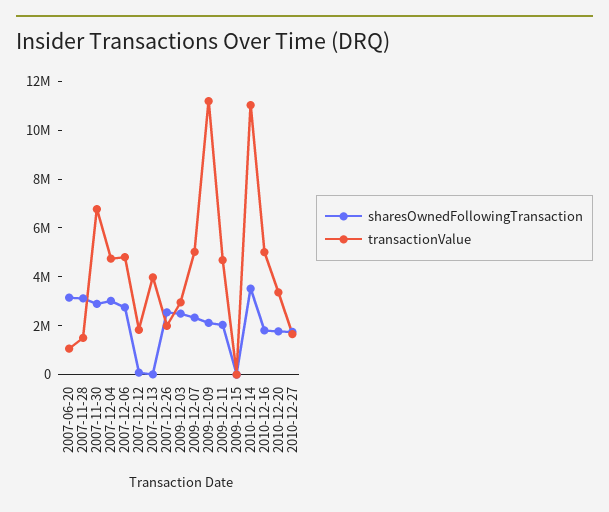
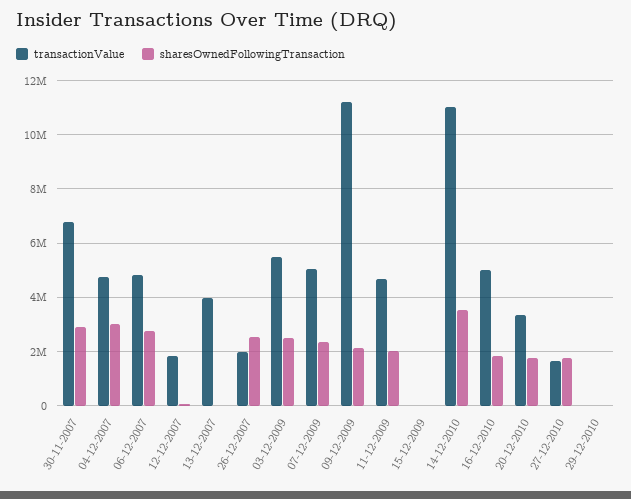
sharesOwnedFollowingTransaction, 2007-06-20: 3000000 -> none
transactionValue, 2007-06-20: 1000000 -> none
sharesOwnedFollowingTransaction, 2007-11-28: 3000000 -> none
transactionValue, 2007-11-28: 1500000 -> none
transactionValue, 2009-12-03: 3000000 -> 5500000
transactionValue, 29-12-2010: none -> 0
sharesOwnedFollowingTransaction, 29-12-2010: none -> 0

